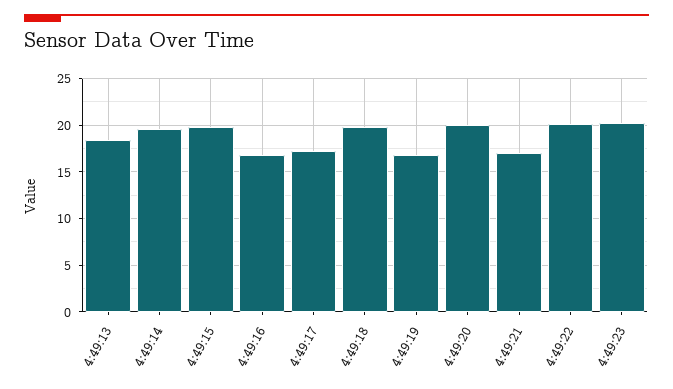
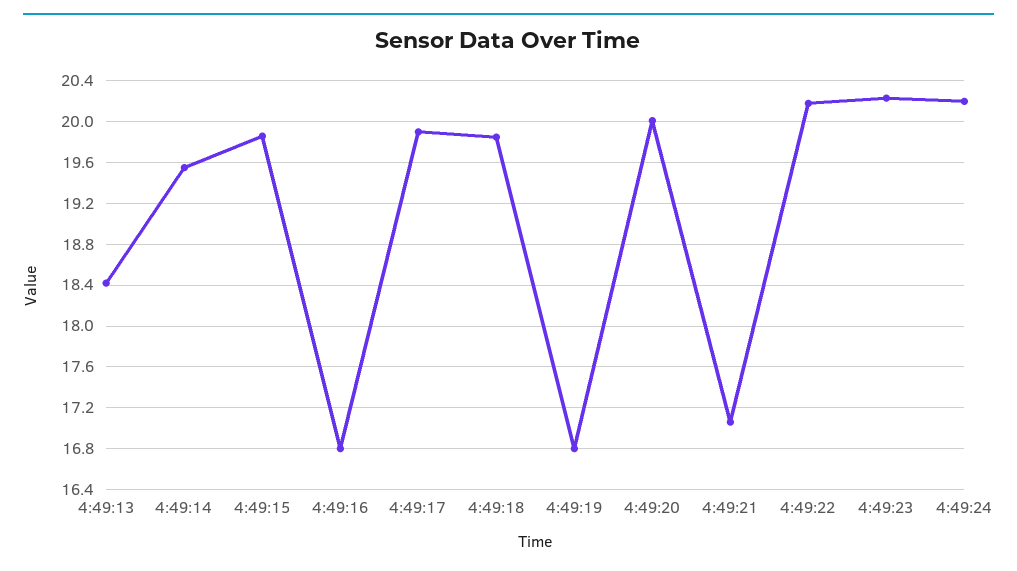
4:49:17: 17 -> 19.9
4:49:24: none -> 20.2

